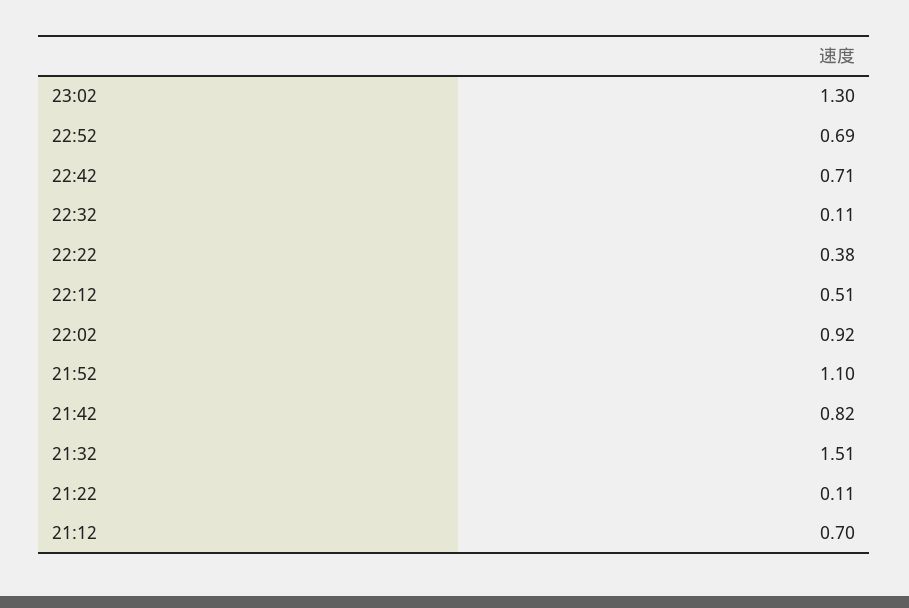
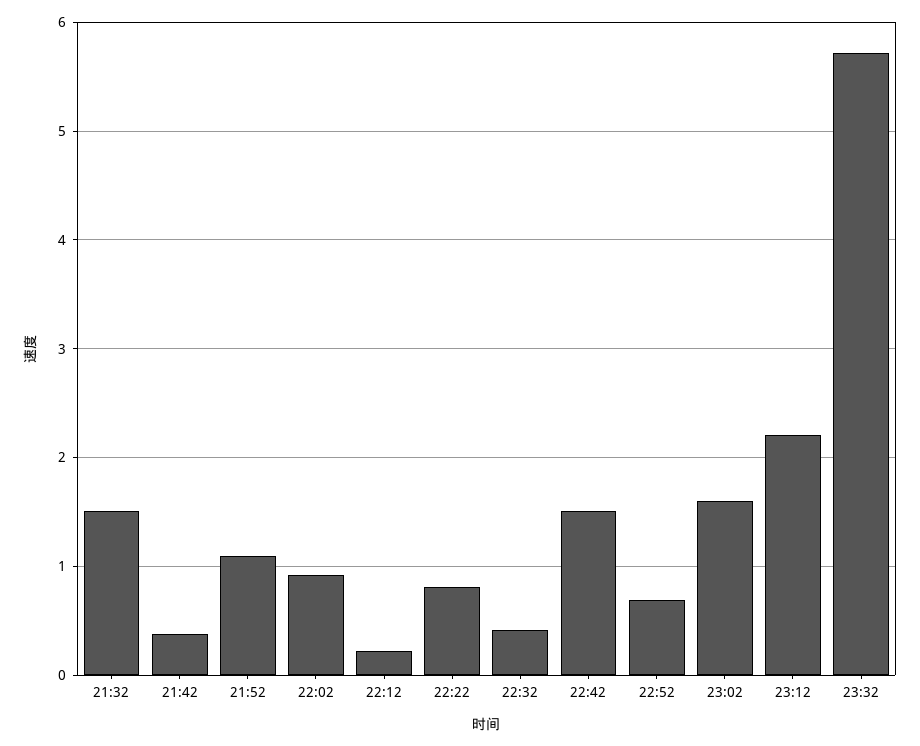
23:02: 1.3 -> 1.6
22:42: 0.71 -> 1.5
22:32: 0.11 -> 0.4
22:22: 0.38 -> 0.8
22:12: 0.51 -> 0.2
21:42: 0.82 -> 0.4
21:22: 0.11 -> none
21:12: 0.7 -> none
23:12: none -> 2.2
23:32: none -> 5.7

